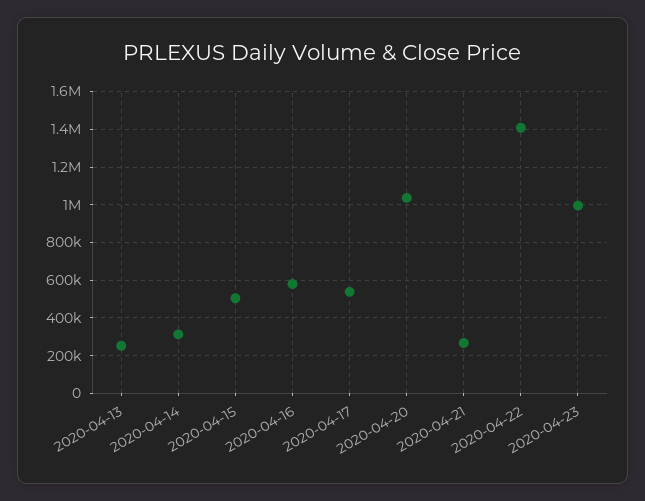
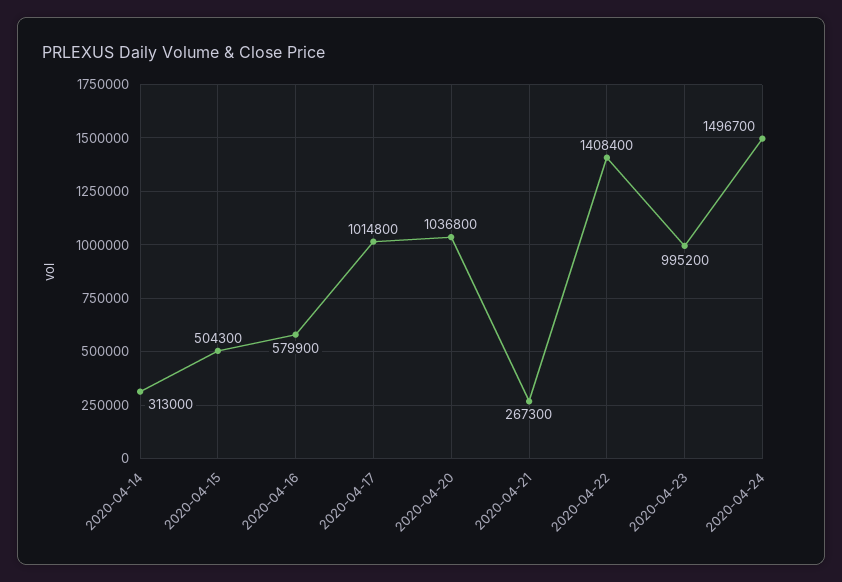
2020-04-13: 250000 -> none
2020-04-17: 550000 -> 1014800
2020-04-24: none -> 1496700

